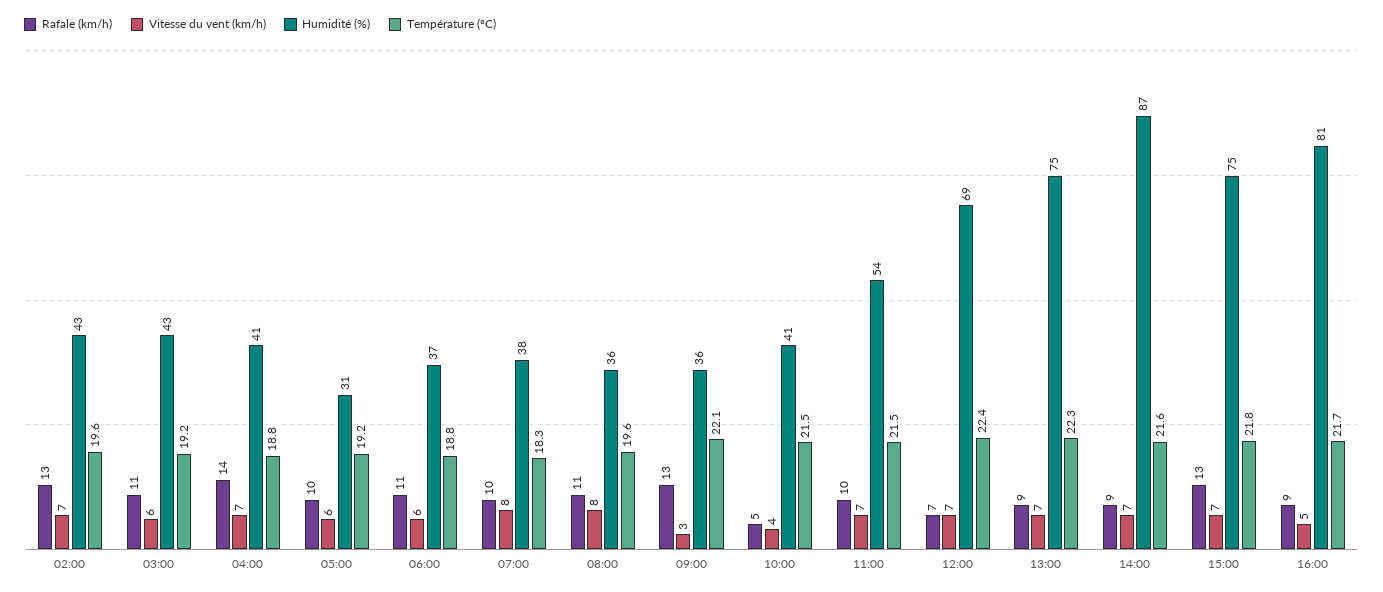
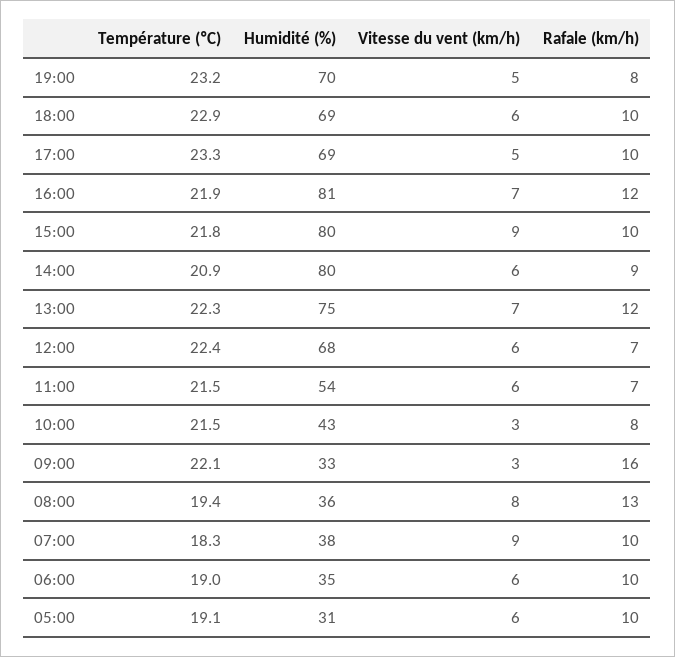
Rafale (km/h), 02:00: 13 -> none
Vitesse du vent (km/h), 02:00: 7 -> none
Humidité (%), 02:00: 43 -> none
Température (ºC), 02:00: 19.6 -> none
Rafale (km/h), 03:00: 11 -> none
Vitesse du vent (km/h), 03:00: 6 -> none
Humidité (%), 03:00: 43 -> none
Température (ºC), 03:00: 19.2 -> none
Rafale (km/h), 04:00: 14 -> none
Vitesse du vent (km/h), 04:00: 7 -> none
Humidité (%), 04:00: 41 -> none
Température (ºC), 04:00: 18.8 -> none
Température (ºC), 05:00: 19.2 -> 19.1
Rafale (km/h), 06:00: 11 -> 10
Humidité (%), 06:00: 37 -> 35
Température (ºC), 06:00: 18.8 -> 19
Vitesse du vent (km/h), 07:00: 8 -> 9
Rafale (km/h), 08:00: 11 -> 13
Température (ºC), 08:00: 19.6 -> 19.4
Rafale (km/h), 09:00: 13 -> 16
Humidité (%), 09:00: 36 -> 33
Rafale (km/h), 10:00: 5 -> 8
Vitesse du vent (km/h), 10:00: 4 -> 3
Humidité (%), 10:00: 41 -> 43
Rafale (km/h), 11:00: 10 -> 7
Vitesse du vent (km/h), 11:00: 7 -> 6
Vitesse du vent (km/h), 12:00: 7 -> 6
Humidité (%), 12:00: 69 -> 68
Rafale (km/h), 13:00: 9 -> 12
Vitesse du vent (km/h), 14:00: 7 -> 6
Humidité (%), 14:00: 87 -> 80
Température (ºC), 14:00: 21.6 -> 20.9
Rafale (km/h), 15:00: 13 -> 10
Vitesse du vent (km/h), 15:00: 7 -> 9
Humidité (%), 15:00: 75 -> 80
Rafale (km/h), 16:00: 9 -> 12
Vitesse du vent (km/h), 16:00: 5 -> 7
Température (ºC), 16:00: 21.7 -> 21.9
Température (ºC), 19:00: none -> 23.2
Humidité (%), 19:00: none -> 70
Vitesse du vent (km/h), 19:00: none -> 5
Rafale (km/h), 19:00: none -> 8
Température (ºC), 18:00: none -> 22.9
Humidité (%), 18:00: none -> 69
Vitesse du vent (km/h), 18:00: none -> 6
Rafale (km/h), 18:00: none -> 10
Température (ºC), 17:00: none -> 23.3
Humidité (%), 17:00: none -> 69
Vitesse du vent (km/h), 17:00: none -> 5
Rafale (km/h), 17:00: none -> 10

